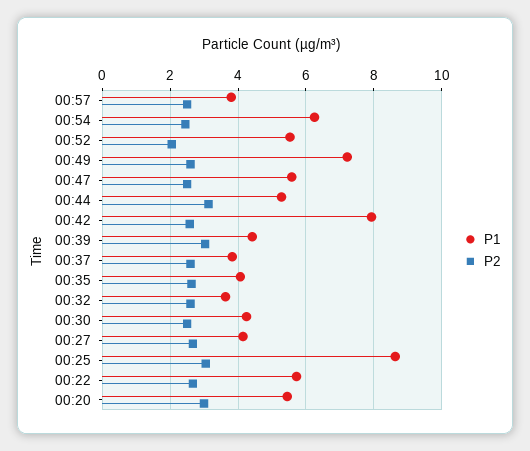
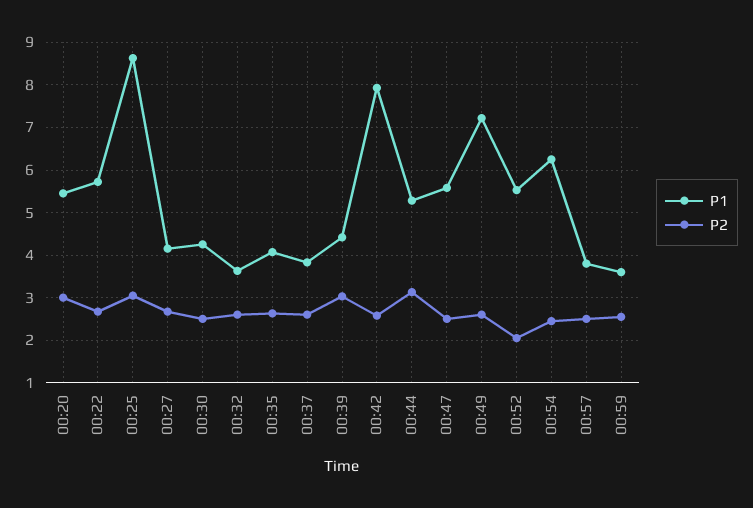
P1, 00:59: none -> 3.6
P2, 00:59: none -> 2.6

